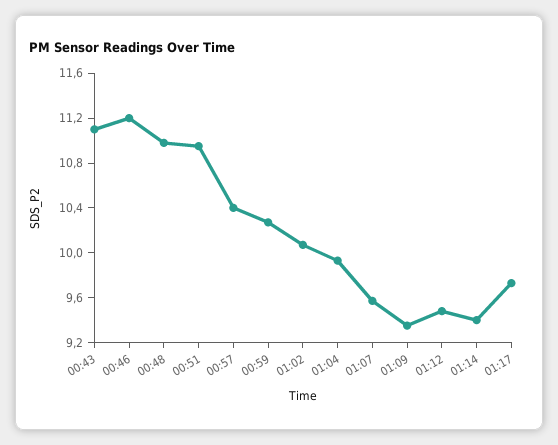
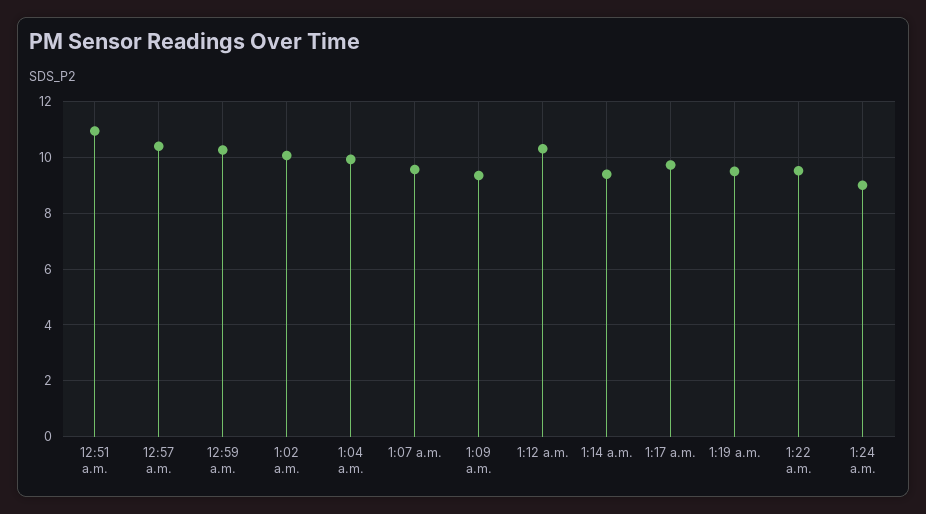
00:43: 11.1 -> none
00:46: 11.2 -> none
00:48: 11 -> none
01:12: 9.5 -> 10.25
1:19 a.m.: none -> 9.5
1:22 a.m.: none -> 9.5
1:24 a.m.: none -> 9

